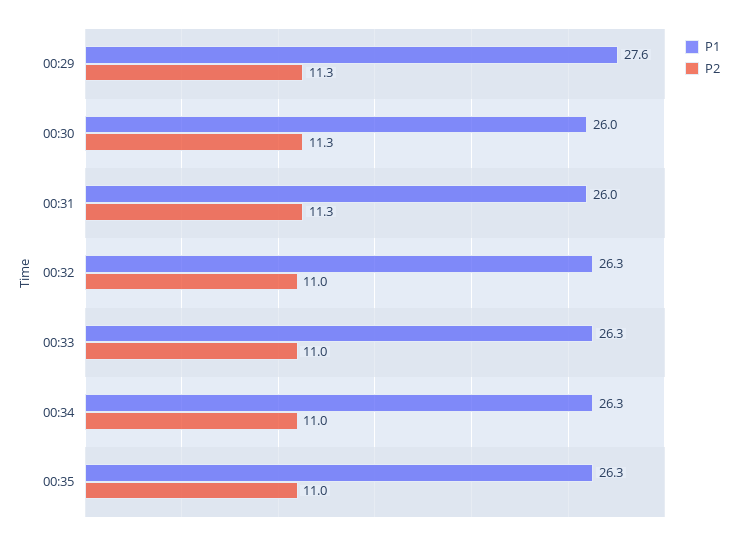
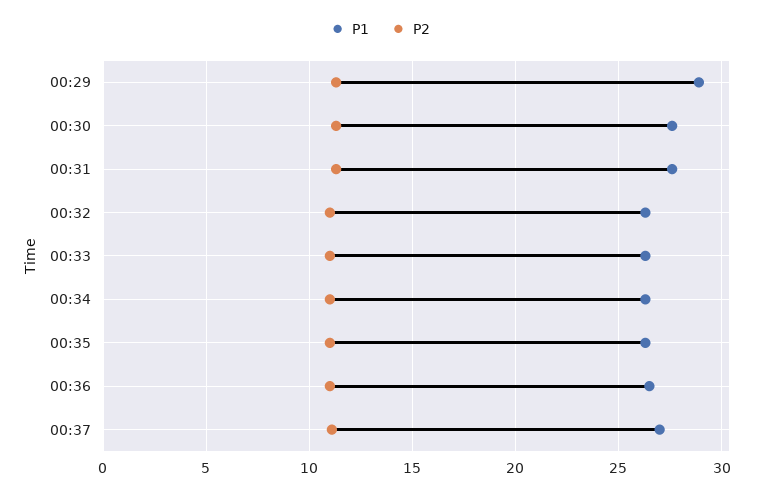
P1, 00:29: 27.6 -> 29
P1, 00:30: 26 -> 27.5
P1, 00:31: 26 -> 27.5
P1, 00:36: none -> 26.5
P2, 00:36: none -> 11
P1, 00:37: none -> 27
P2, 00:37: none -> 11

